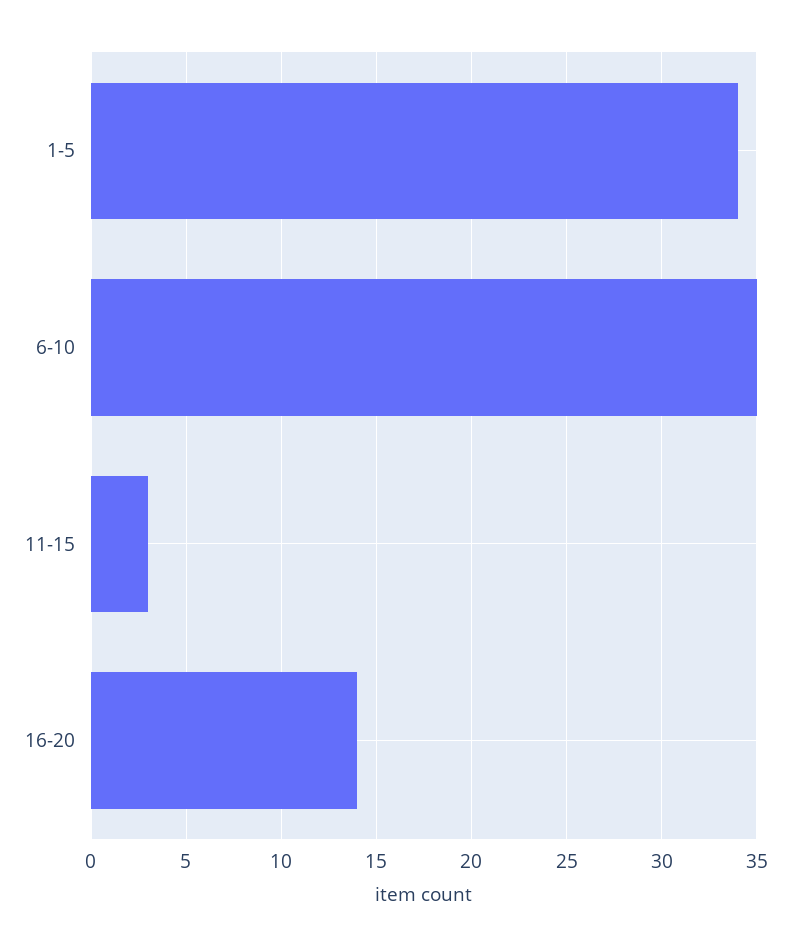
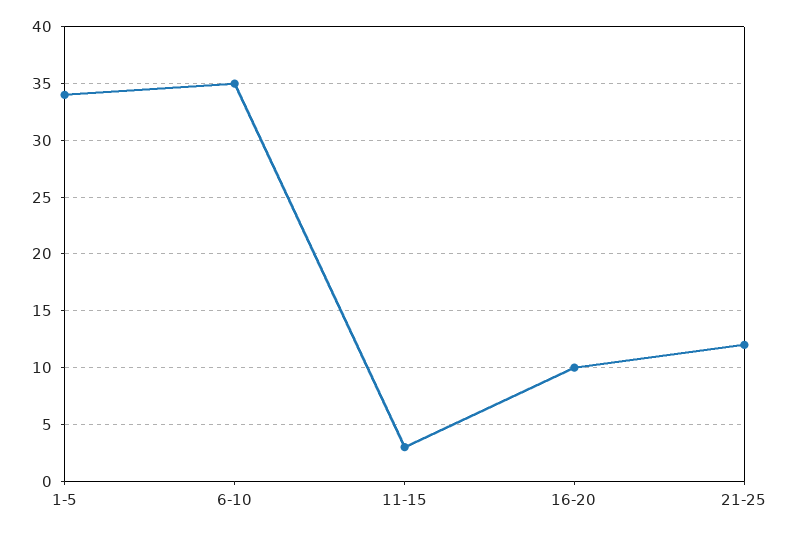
16-20: 14 -> 10
21-25: none -> 12

